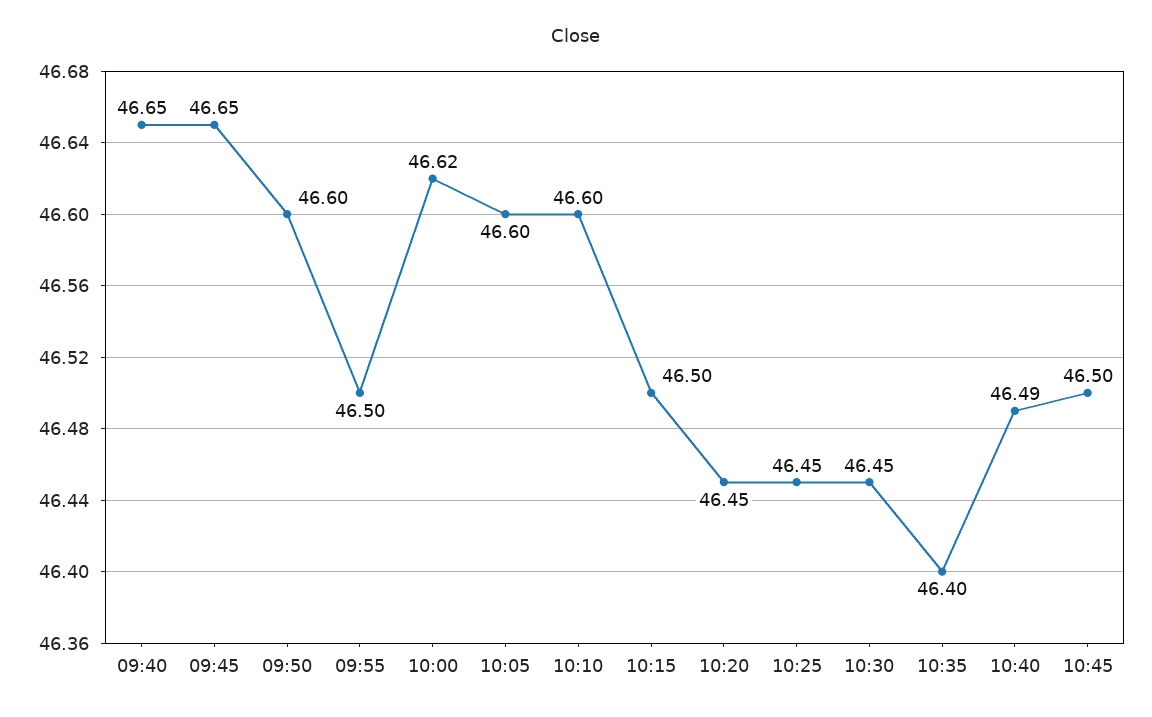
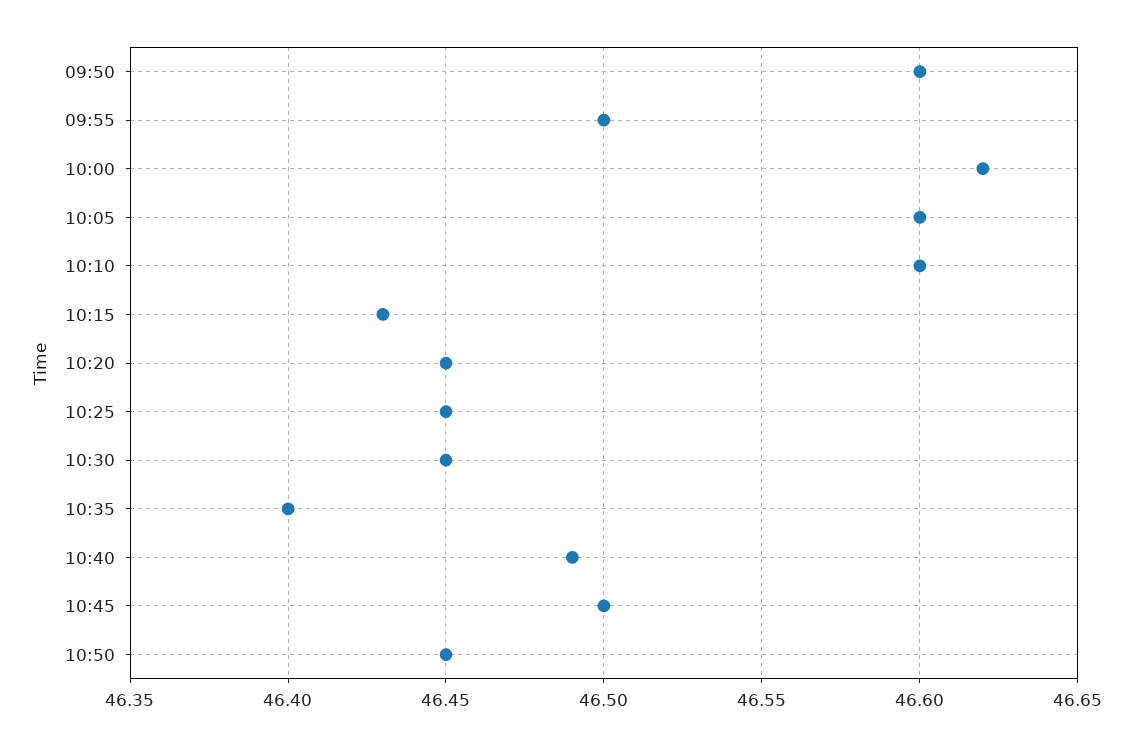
09:40: 46.65 -> none
09:45: 46.65 -> none
10:15: 46.5 -> 46.43
10:50: none -> 46.45

